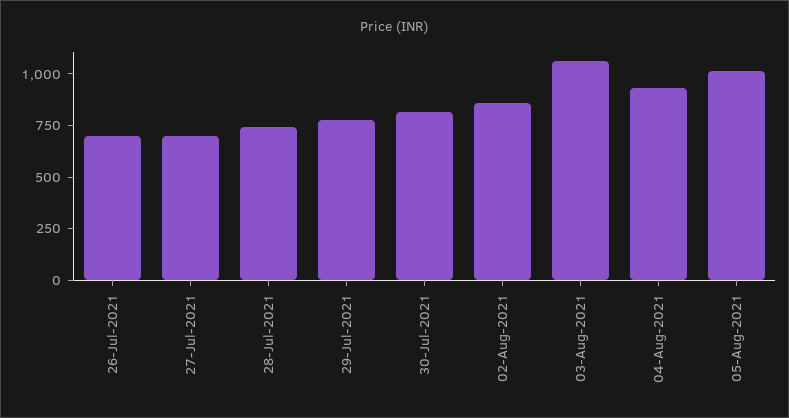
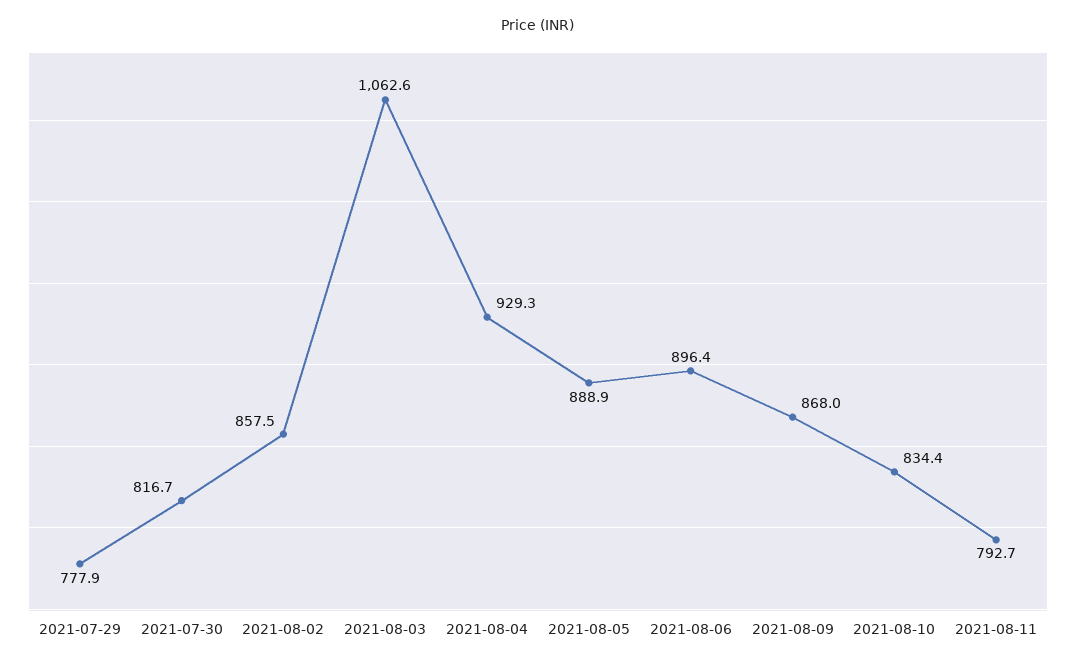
26-Jul-2021: 700 -> none
27-Jul-2021: 700 -> none
28-Jul-2021: 750 -> none
05-Aug-2021: 1000 -> 888.9
2021-08-06: none -> 896.4
2021-08-09: none -> 868
2021-08-10: none -> 834.4
2021-08-11: none -> 792.7

